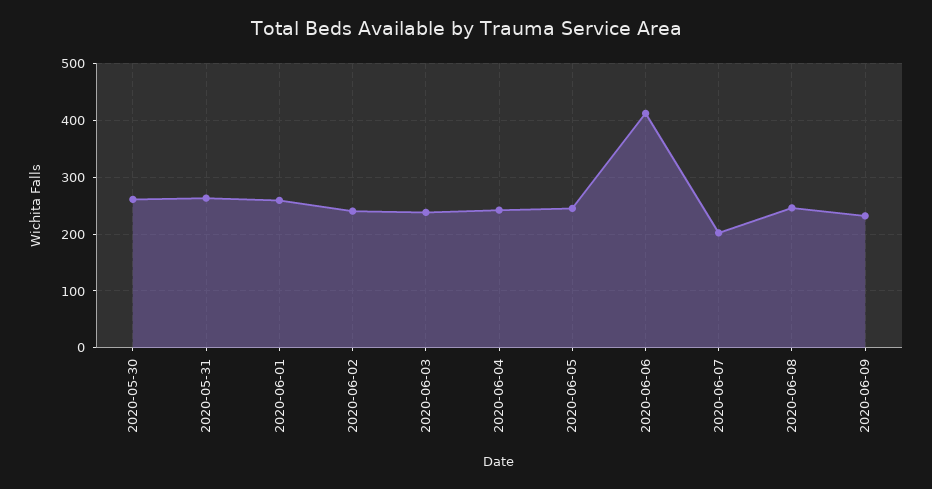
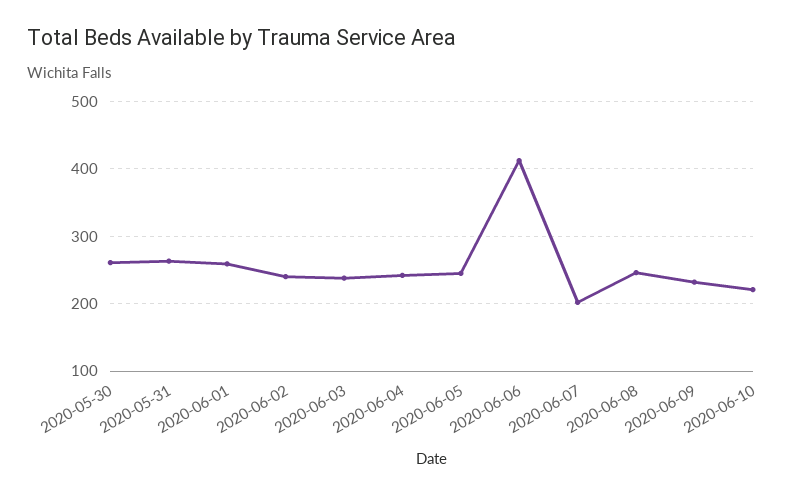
2020-06-10: none -> 220

